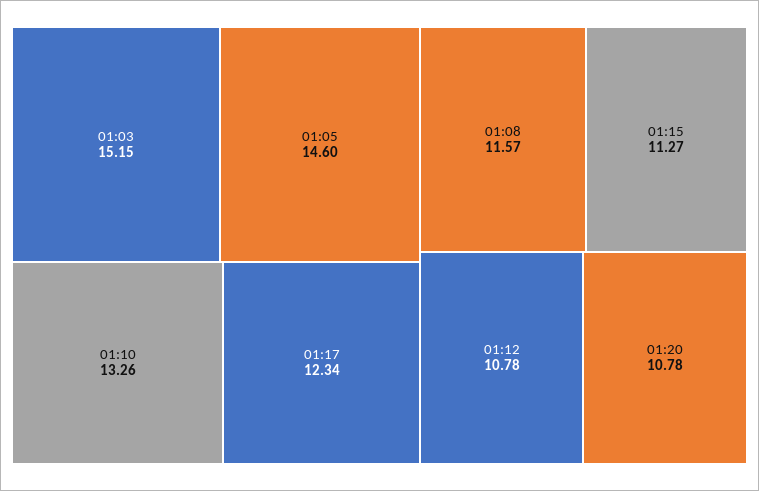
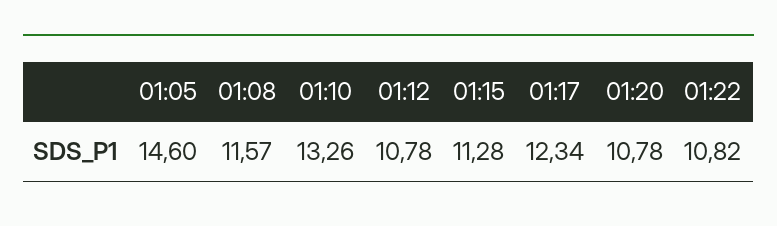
01:03: 15.15 -> none
01:15: 11.27 -> 11.28
01:22: none -> 10.82

